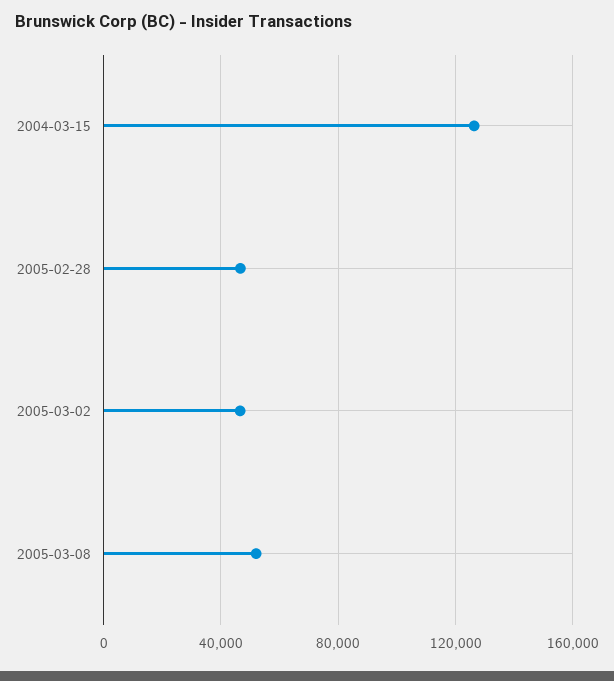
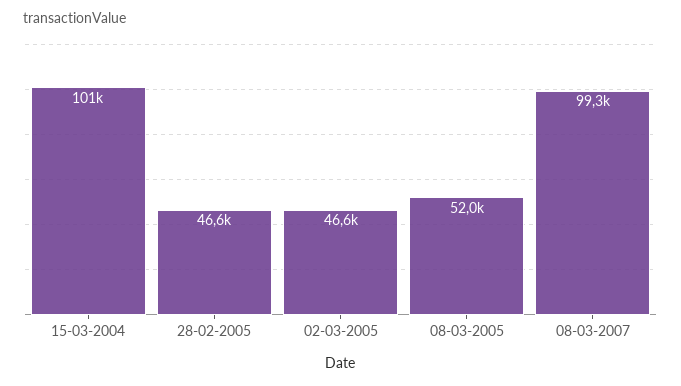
2004-03-15: 125000 -> 101000
08-03-2007: none -> 99300

